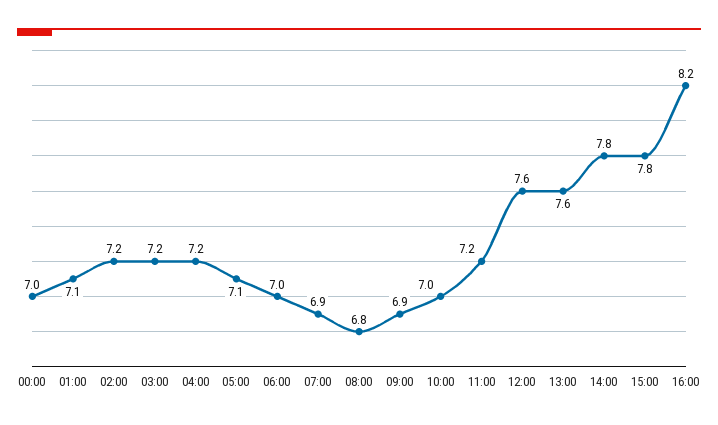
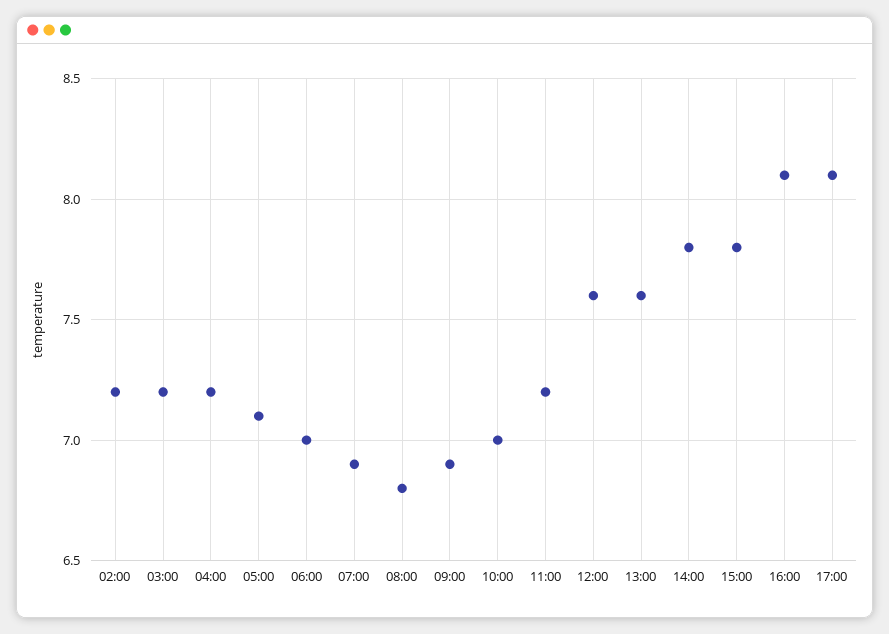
00:00: 7 -> none
01:00: 7.1 -> none
16:00: 8.2 -> 8.1
17:00: none -> 8.1

